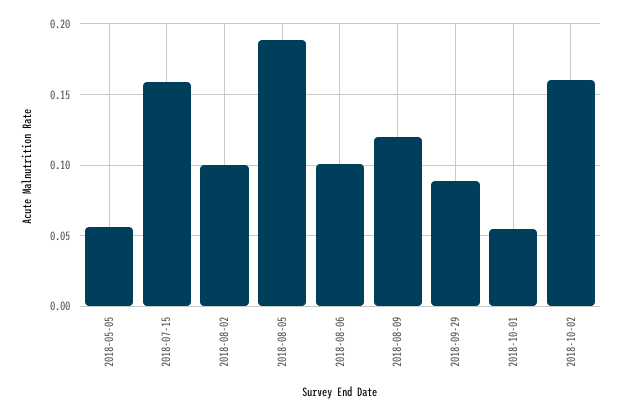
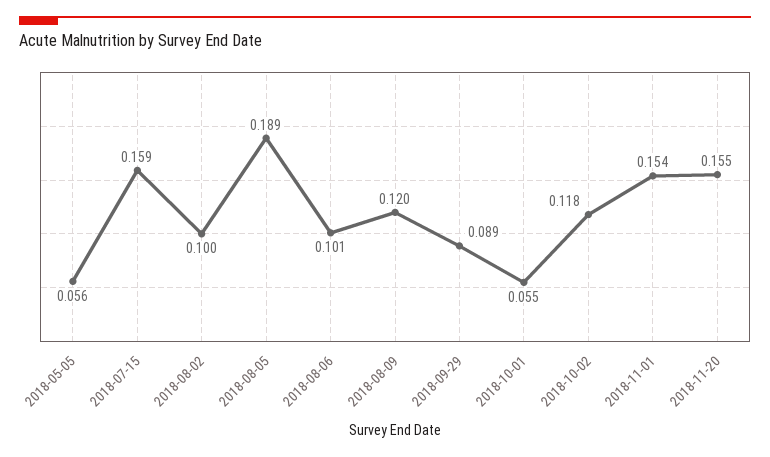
2018-10-02: 0.16 -> 0.118
2018-11-01: none -> 0.154
2018-11-20: none -> 0.155

